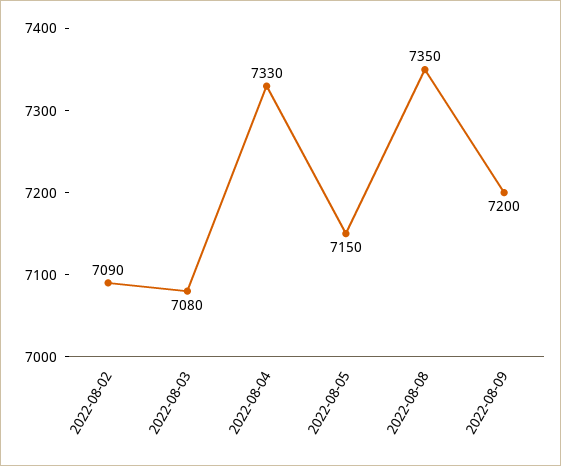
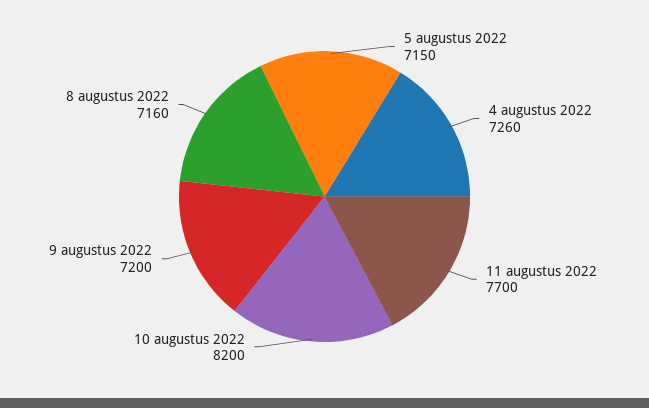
2022-08-02: 7090 -> none
2022-08-03: 7080 -> none
2022-08-04: 7330 -> 7260
2022-08-08: 7350 -> 7160
11 augustus 2022: none -> 7700
10 augustus 2022: none -> 8200

